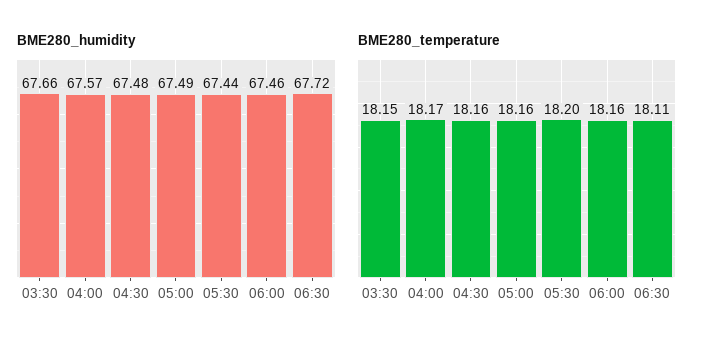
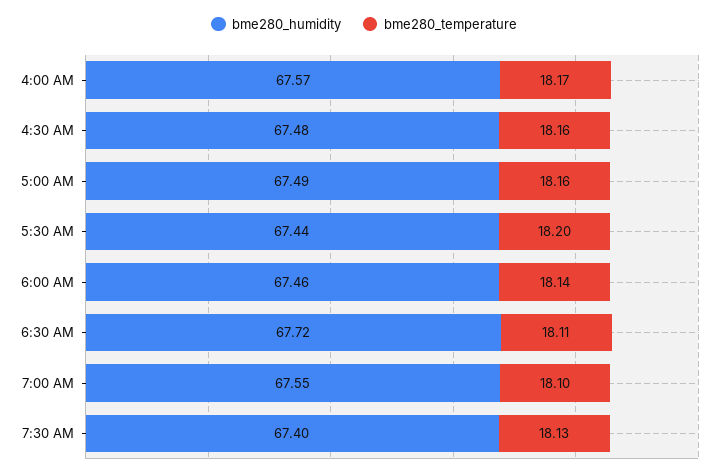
BME280_humidity, 03:30: 67.66 -> none
BME280_temperature, 03:30: 18.15 -> none
BME280_temperature, 06:00: 18.16 -> 18.14
BME280_humidity, 7:00 AM: none -> 67.55
BME280_temperature, 7:00 AM: none -> 18.1
BME280_humidity, 7:30 AM: none -> 67.4
BME280_temperature, 7:30 AM: none -> 18.13

